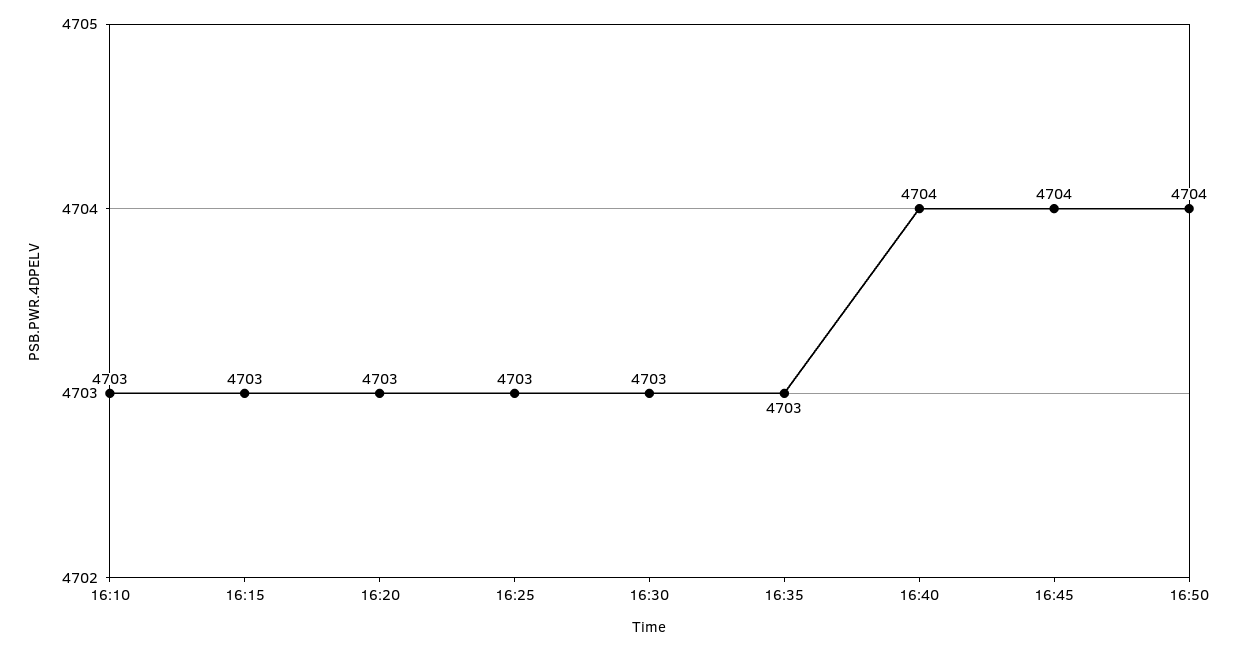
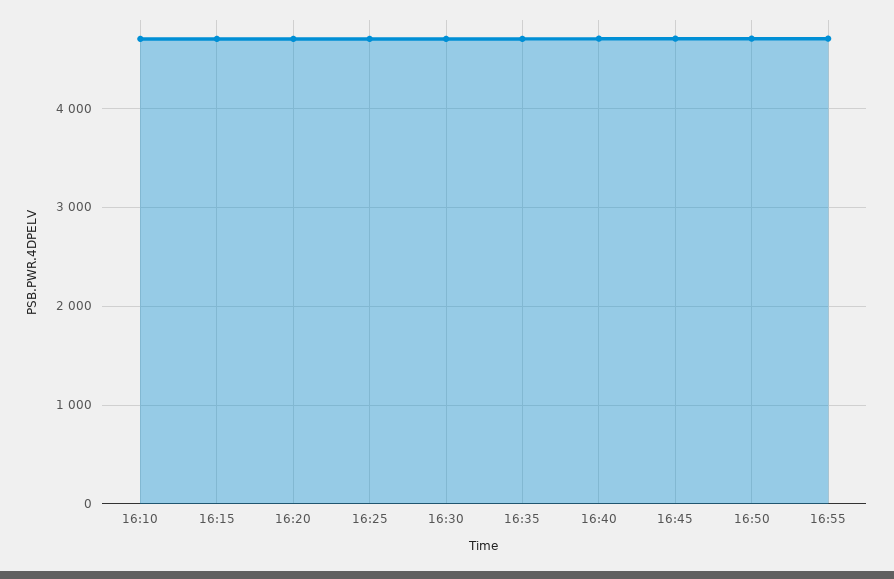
16:55: none -> 4700

